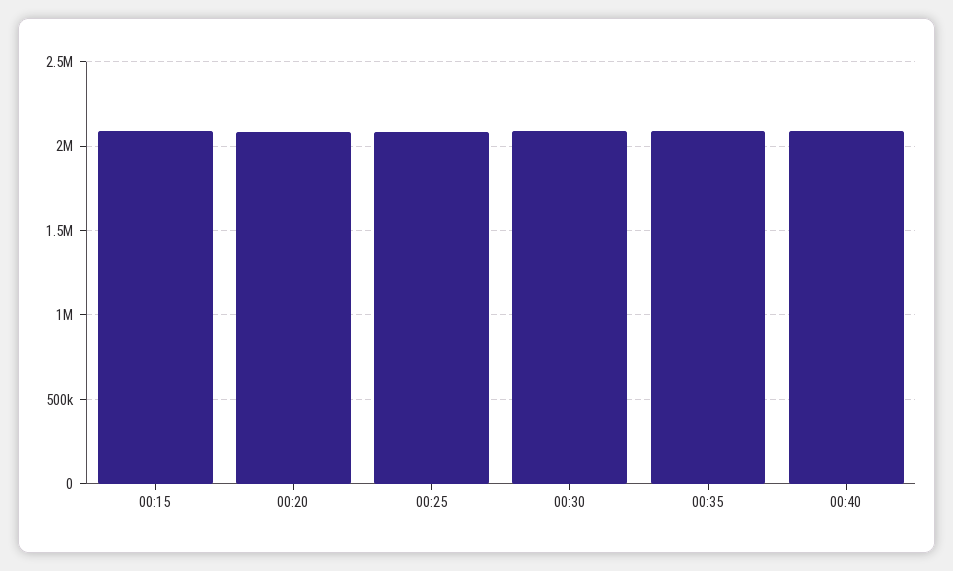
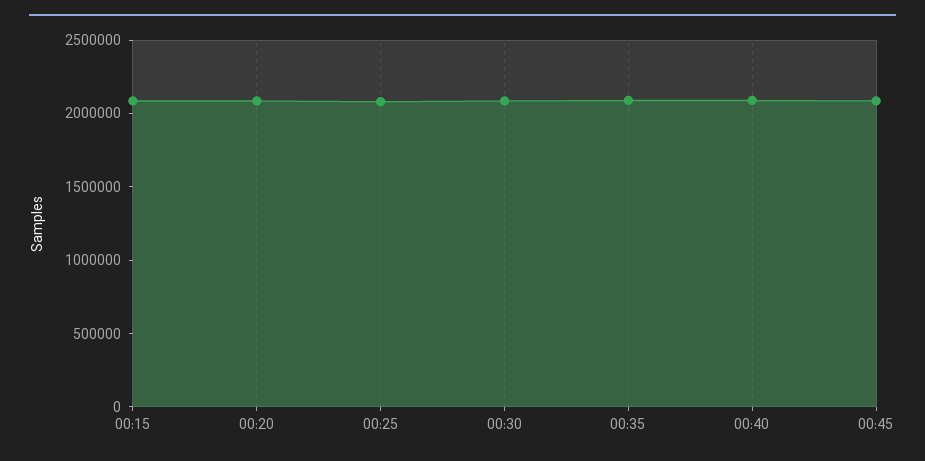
00:45: none -> 2100000

